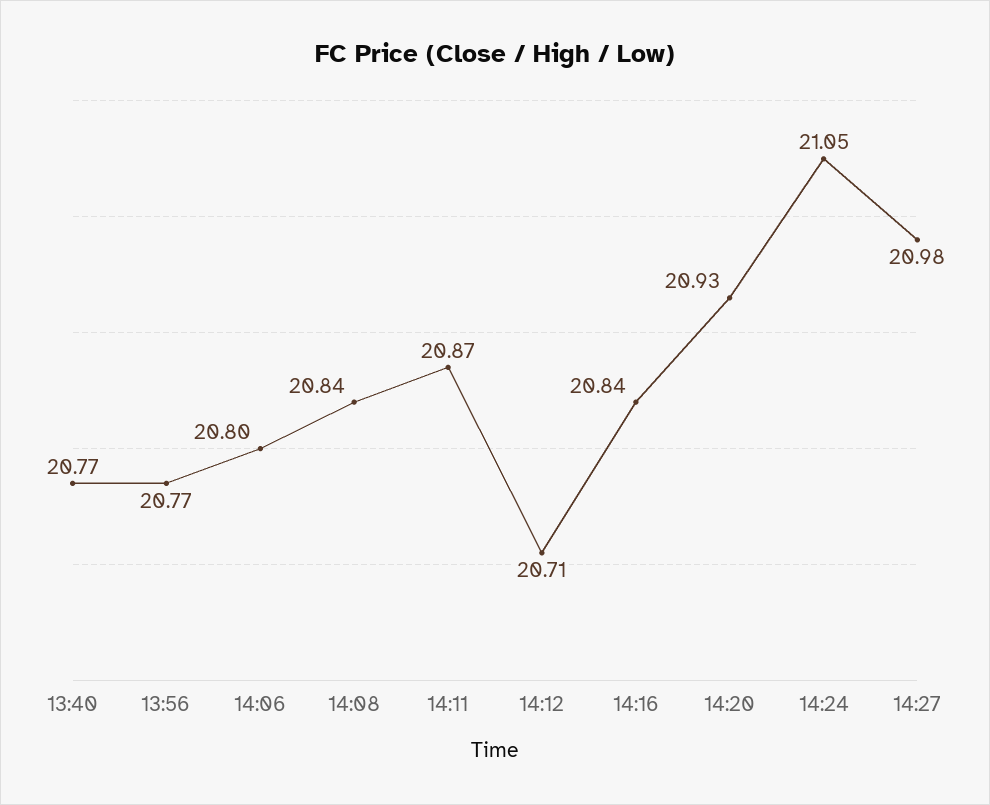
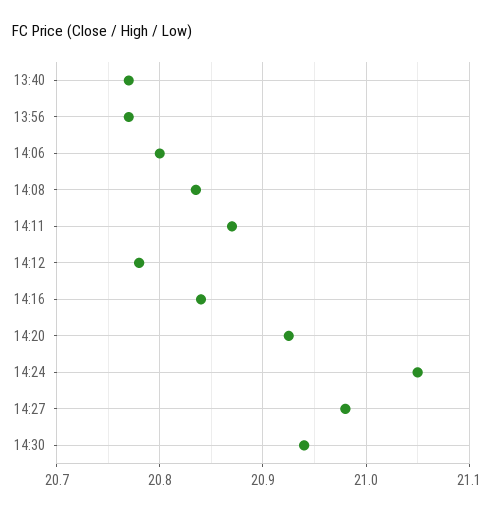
14:12: 20.71 -> 20.78
14:30: none -> 20.94

